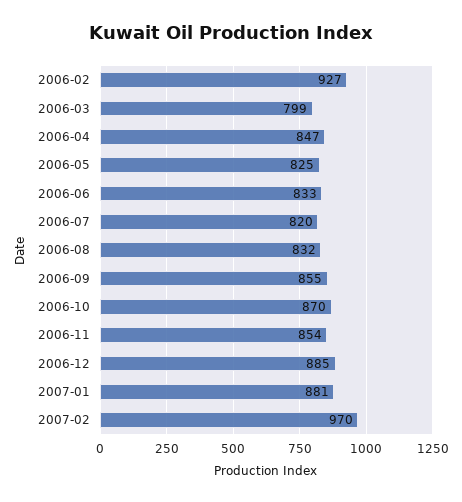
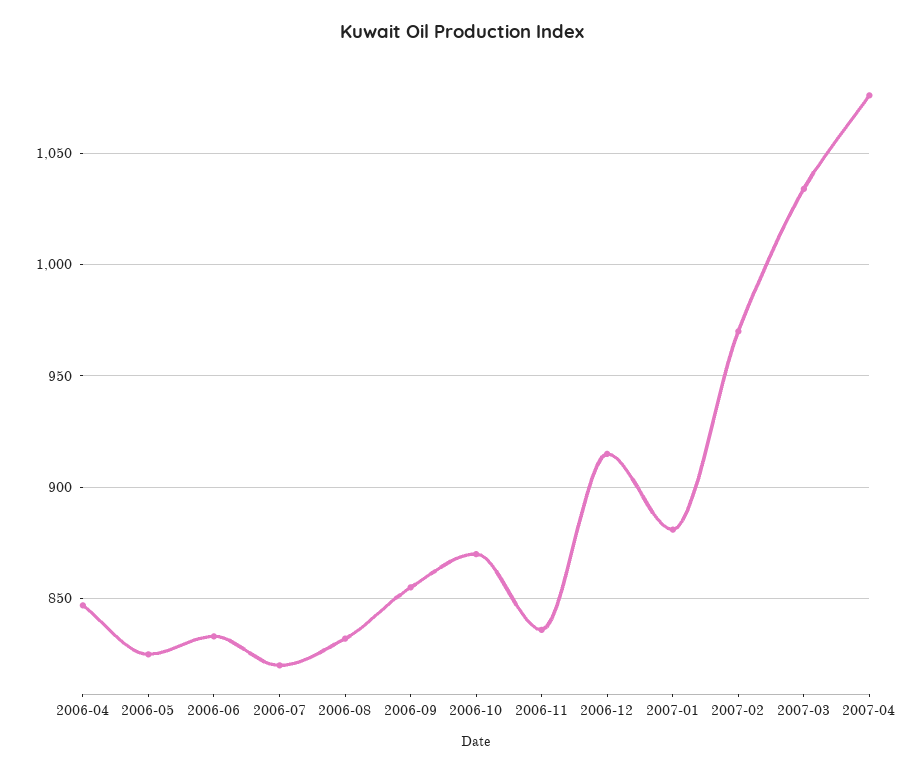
2006-02: 927 -> none
2006-03: 799 -> none
2006-11: 854 -> 835
2006-12: 885 -> 915
2007-03: none -> 1035
2007-04: none -> 1075

